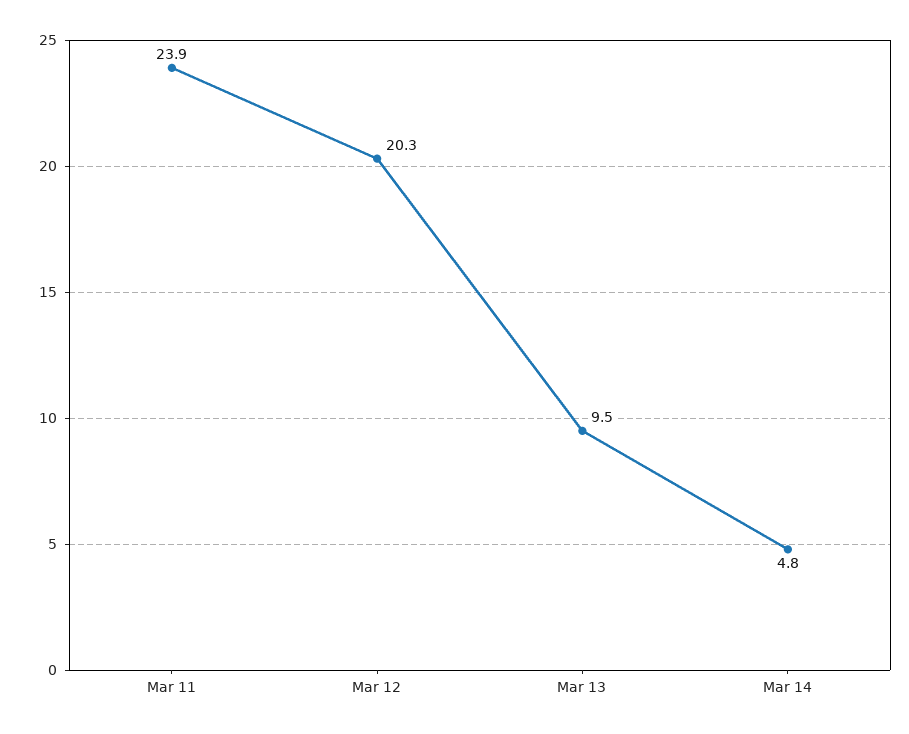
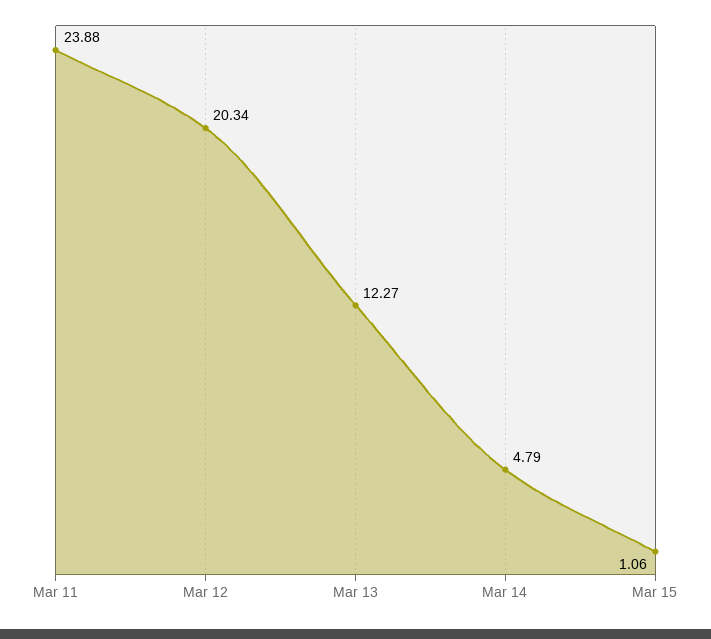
Mar 13: 9.5 -> 12.27
Mar 15: none -> 1.06

